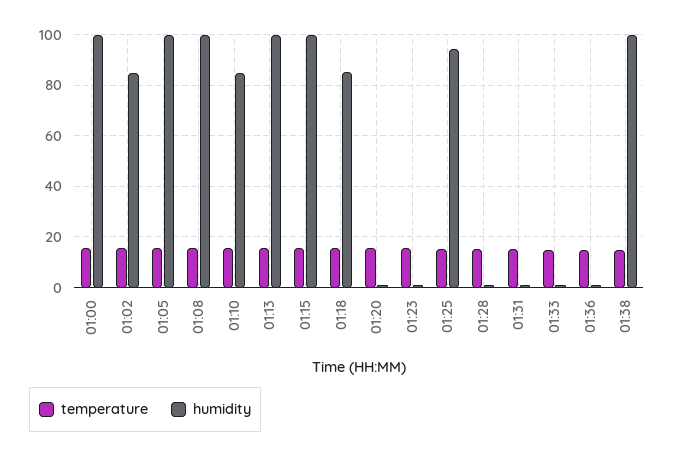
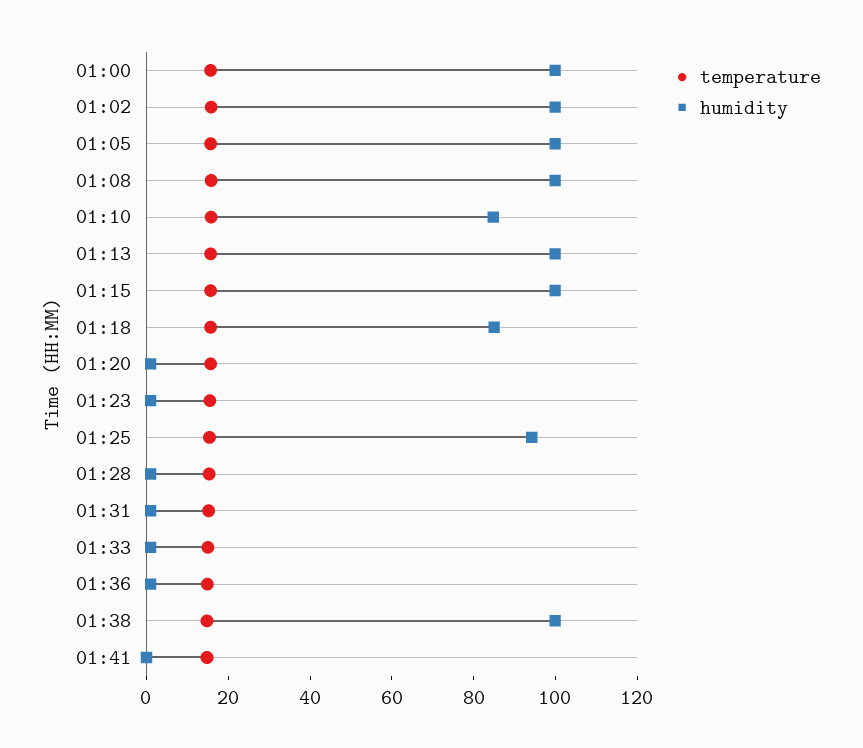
humidity, 01:02: 85 -> 100
temperature, 01:41: none -> 15
humidity, 01:41: none -> 0

